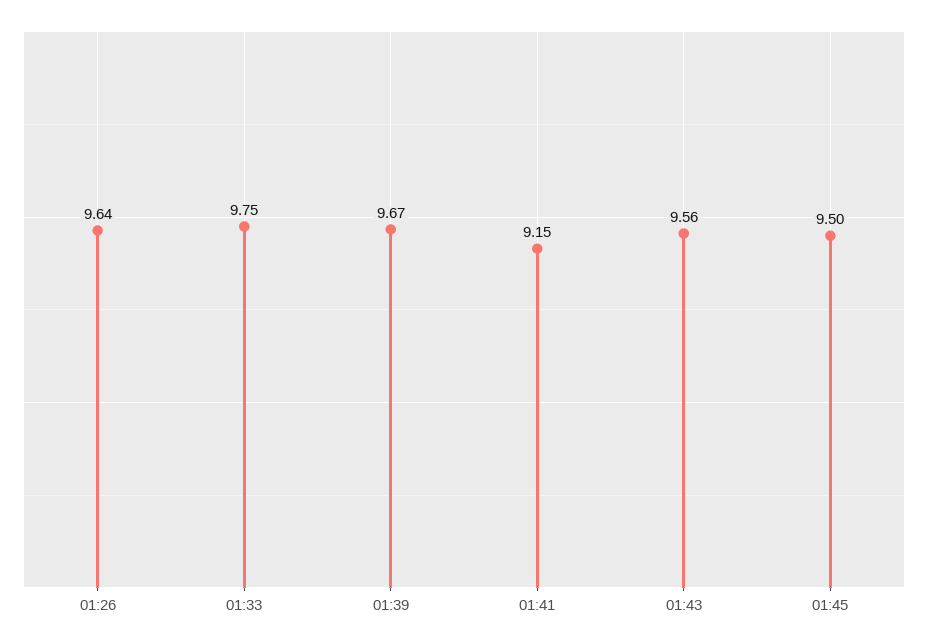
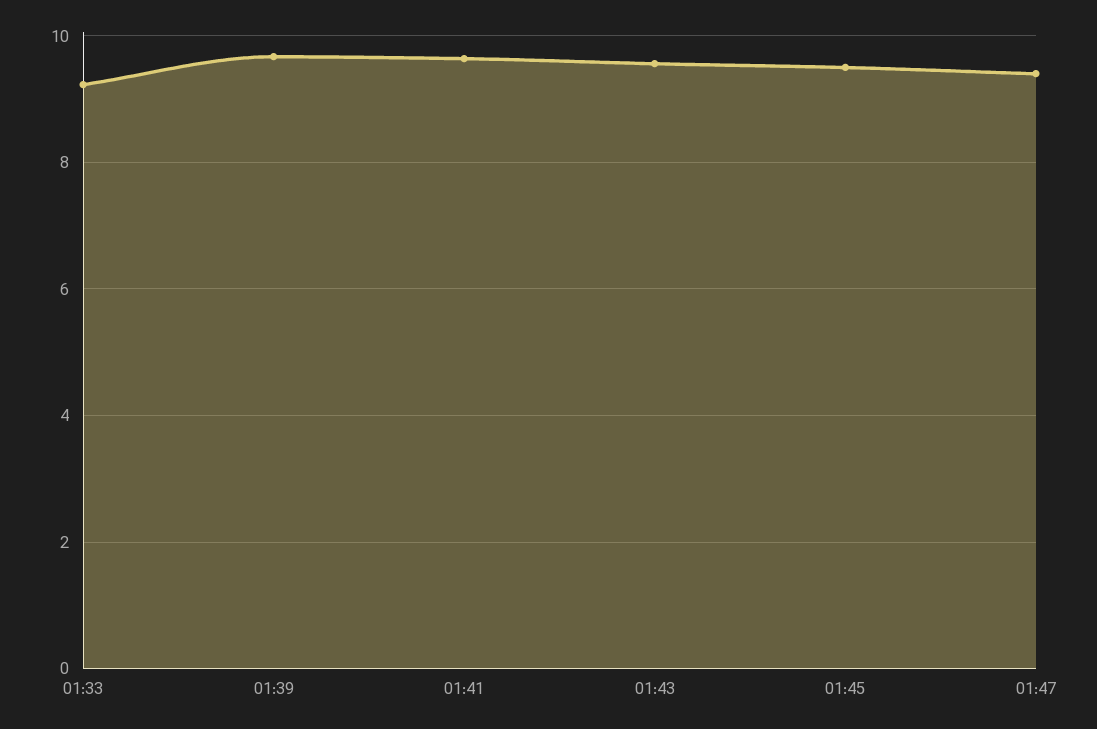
01:26: 9.64 -> none
01:33: 9.75 -> 9.2
01:41: 9.15 -> 9.6
01:47: none -> 9.4

